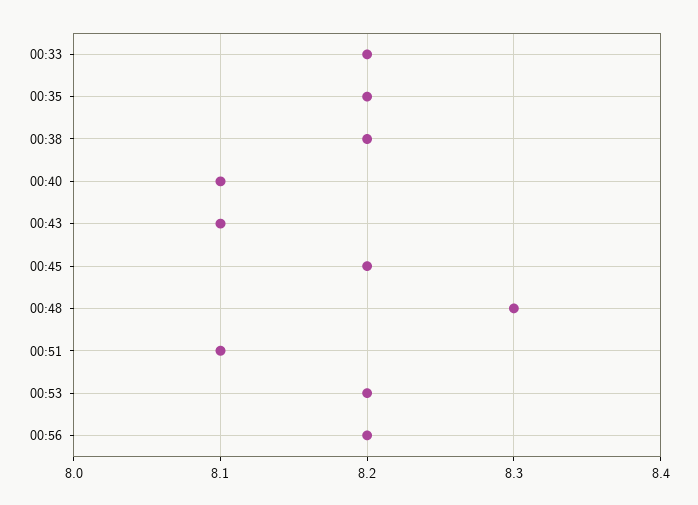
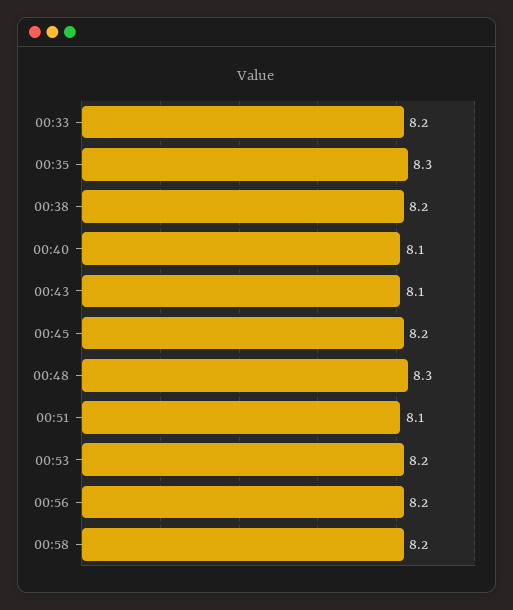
00:35: 8.2 -> 8.3
00:58: none -> 8.2

